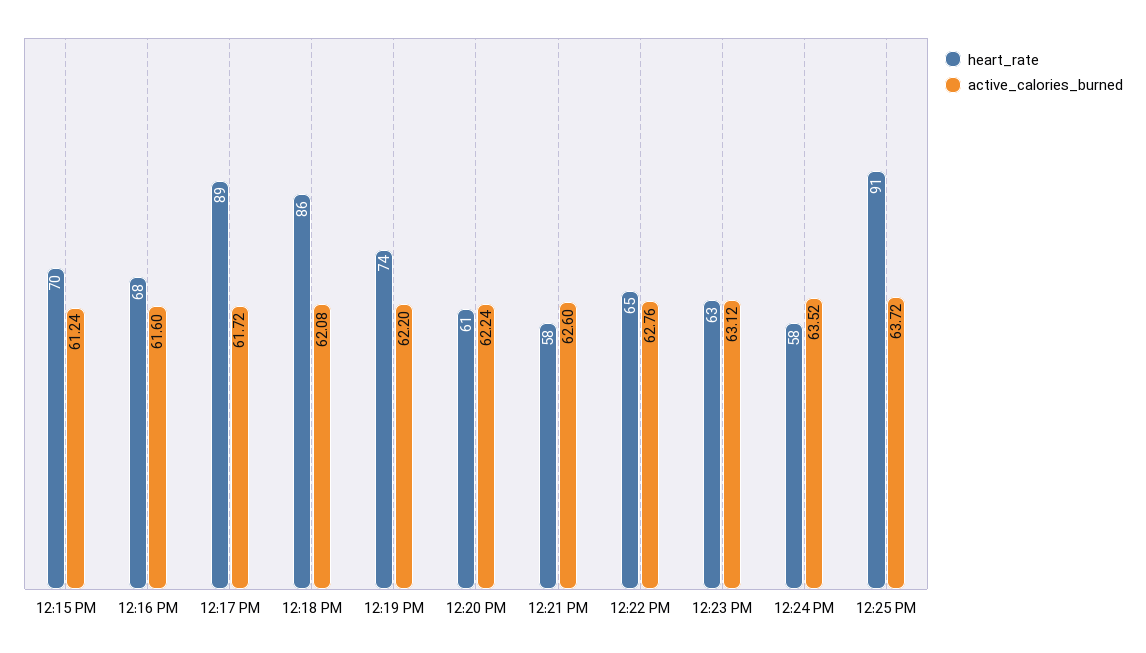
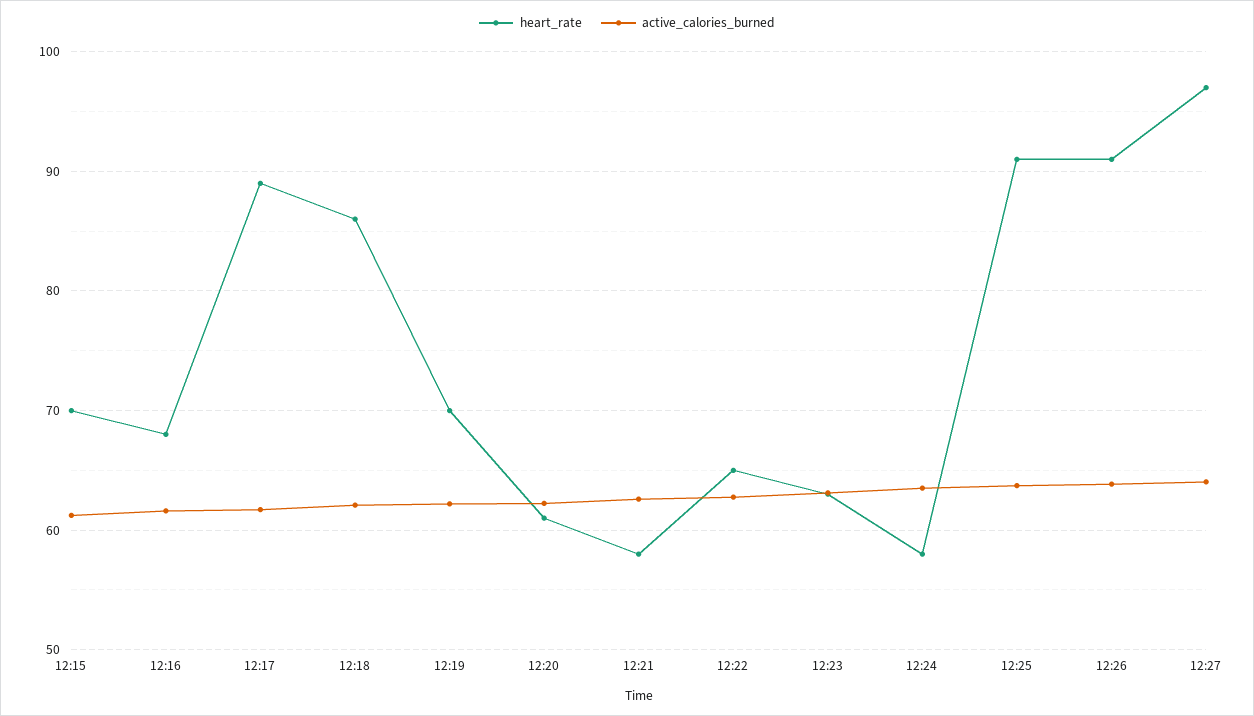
heart_rate, 12:19 PM: 74 -> 70
heart_rate, 12:26: none -> 91
active_calories_burned, 12:26: none -> 64
heart_rate, 12:27: none -> 97
active_calories_burned, 12:27: none -> 64

